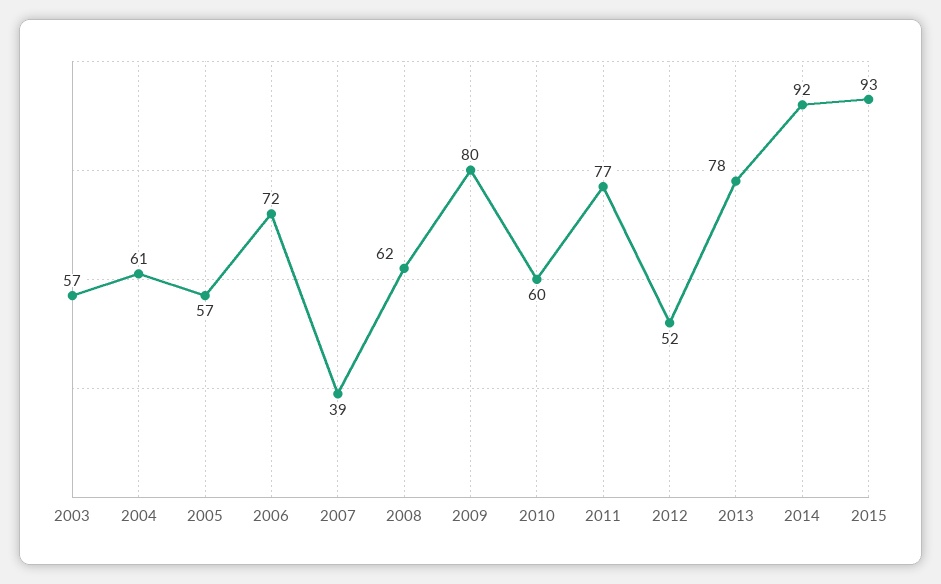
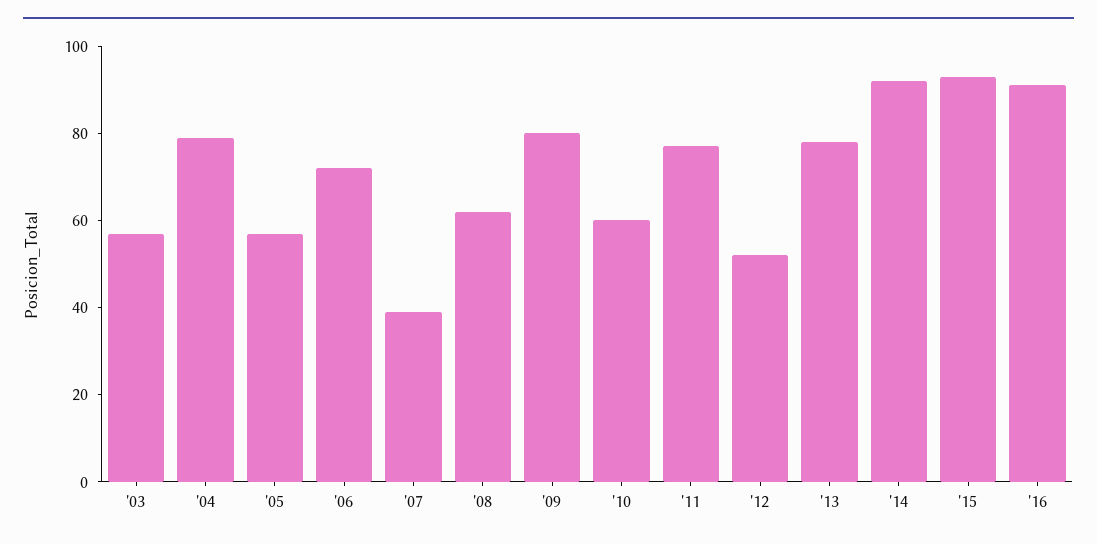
2004: 61 -> 80
'16: none -> 90

